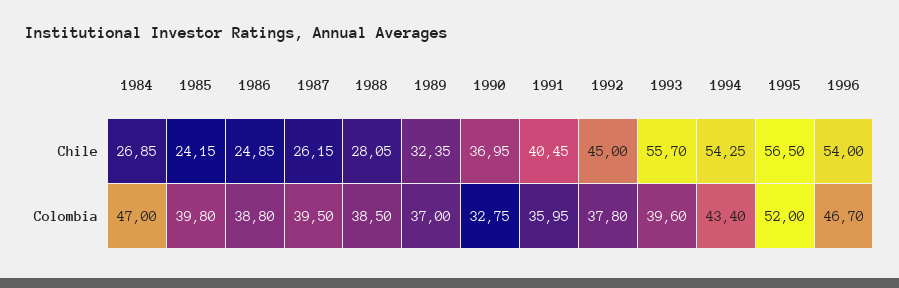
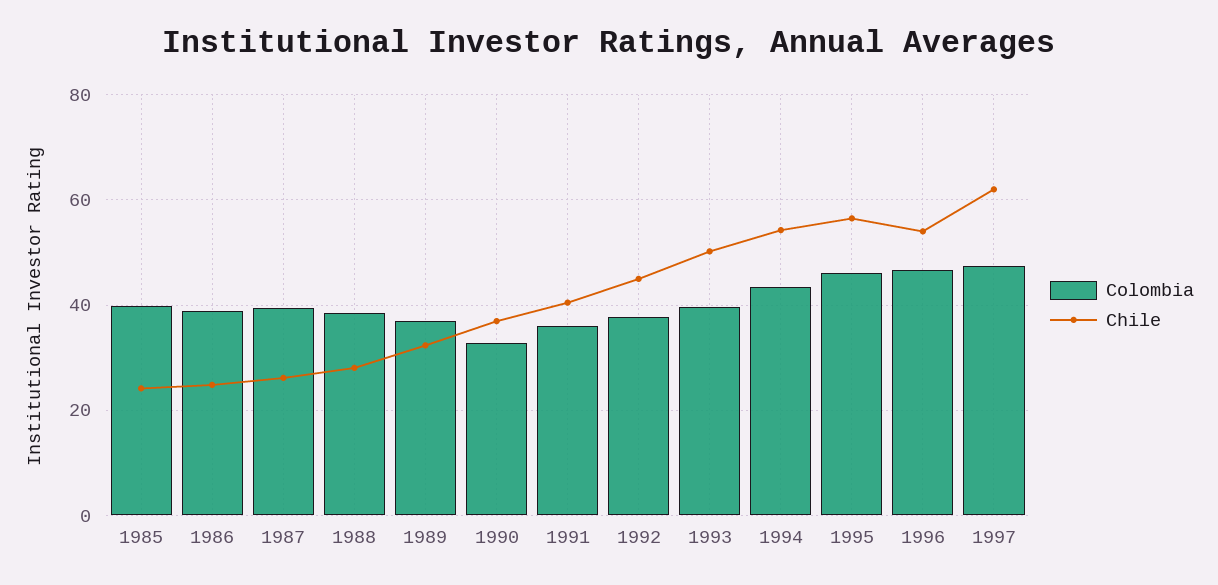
Chile, 1984: 26.85 -> none
Chile, 1993: 55.7 -> 50
Colombia, 1984: 47 -> none
Colombia, 1995: 52 -> 46
Colombia, 1997: none -> 48
Chile, 1997: none -> 62

